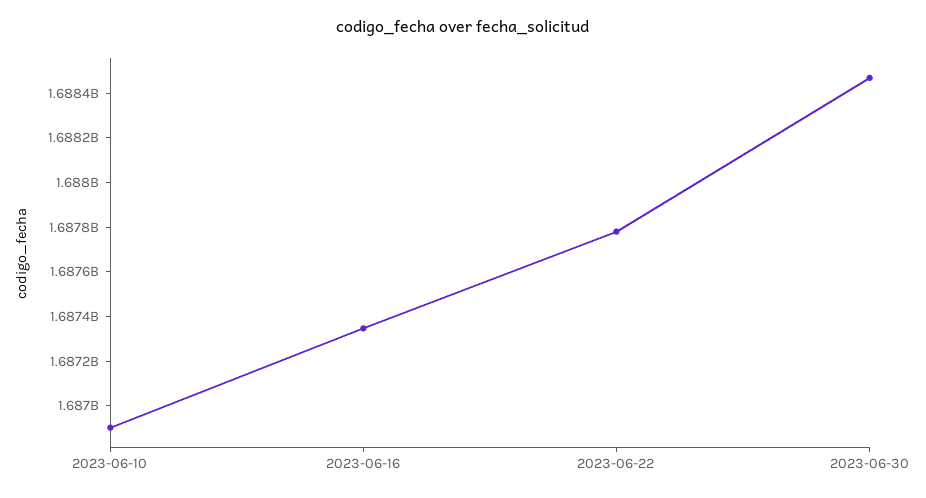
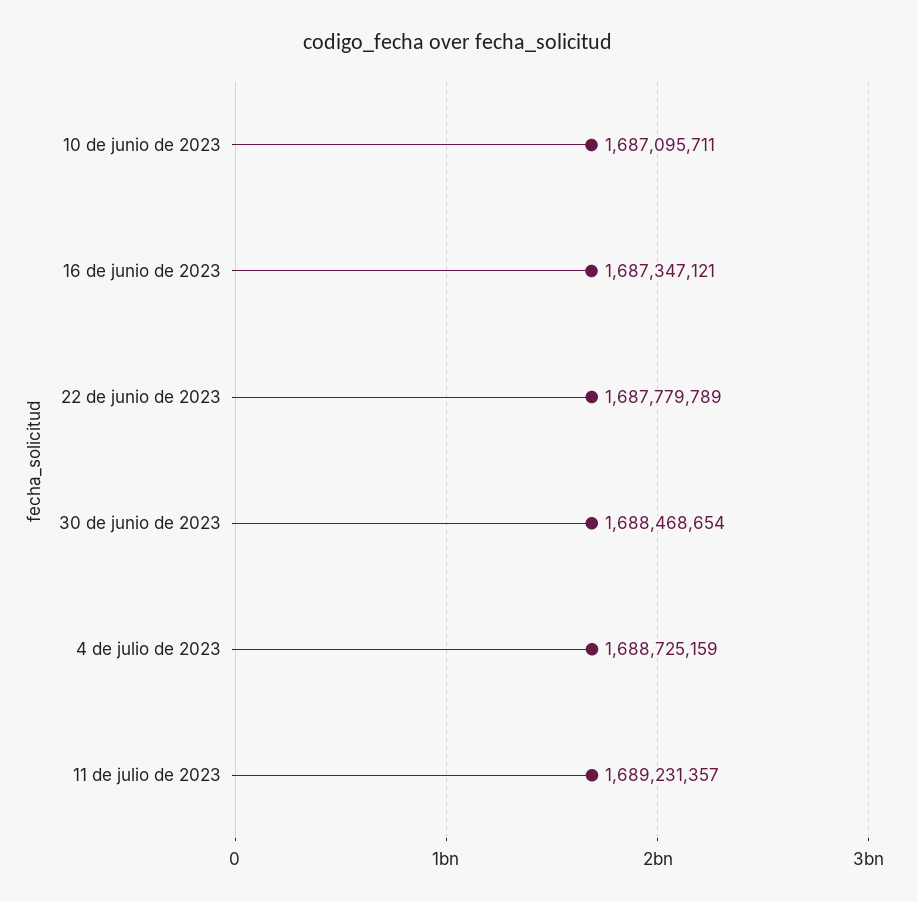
2023-06-10: 1686900000 -> 1687095711
4 de julio de 2023: none -> 1688725159
11 de julio de 2023: none -> 1689231357

